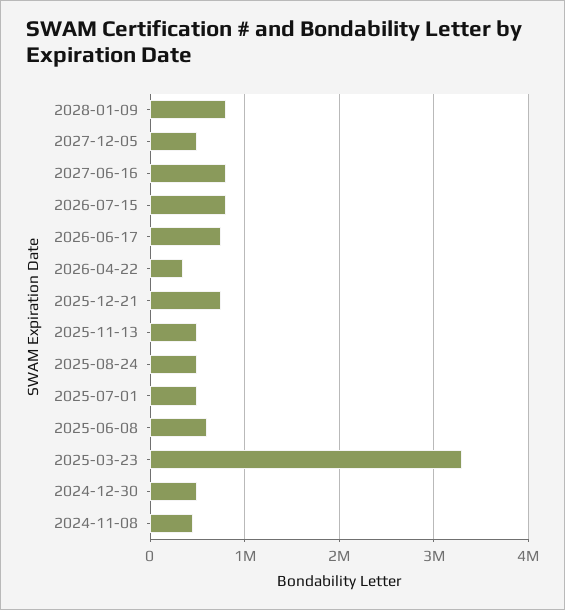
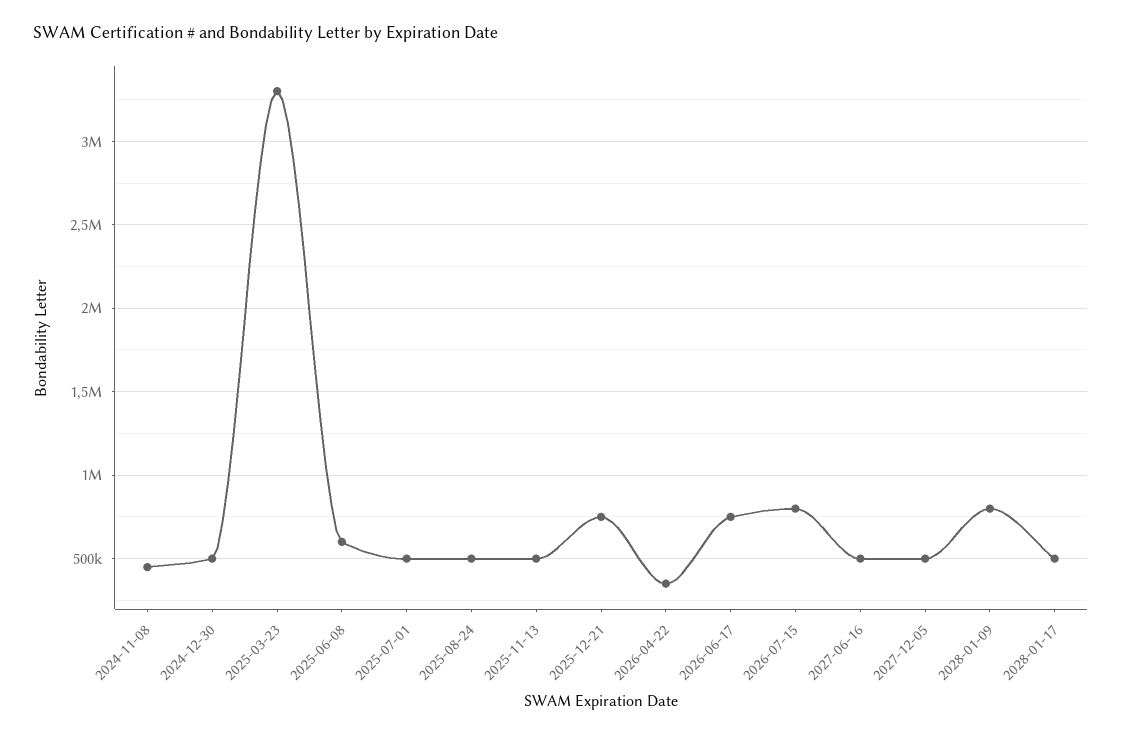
2027-06-16: 800000 -> 500000
2028-01-17: none -> 500000

